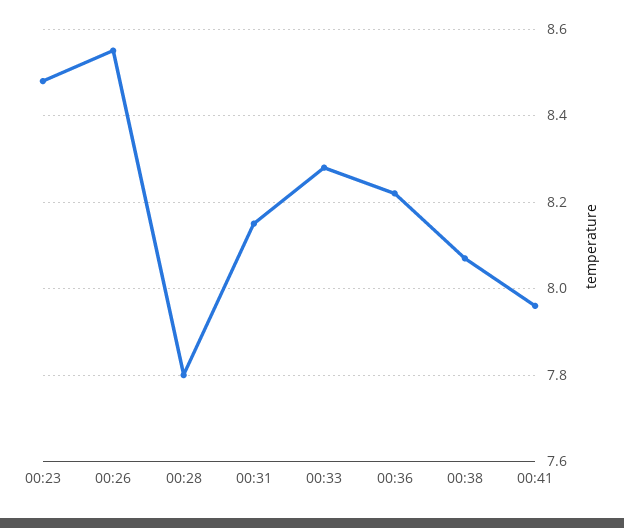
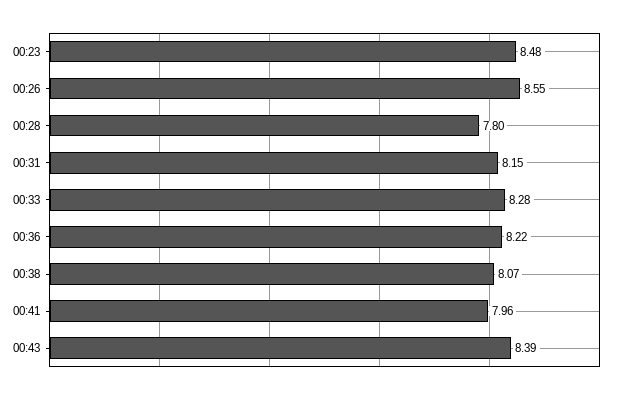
00:43: none -> 8.39

